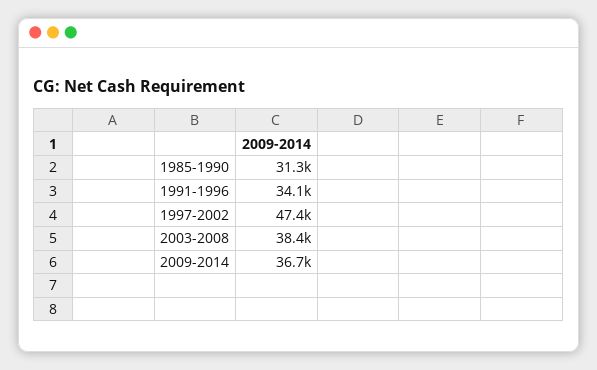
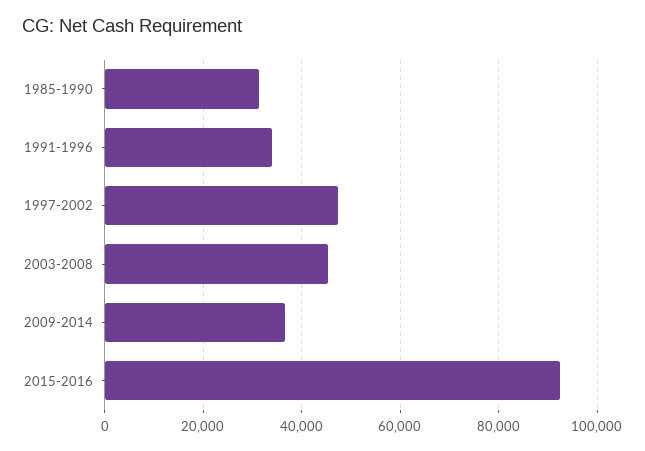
2003-2008: 38400 -> 46000
2015-2016: none -> 92000

